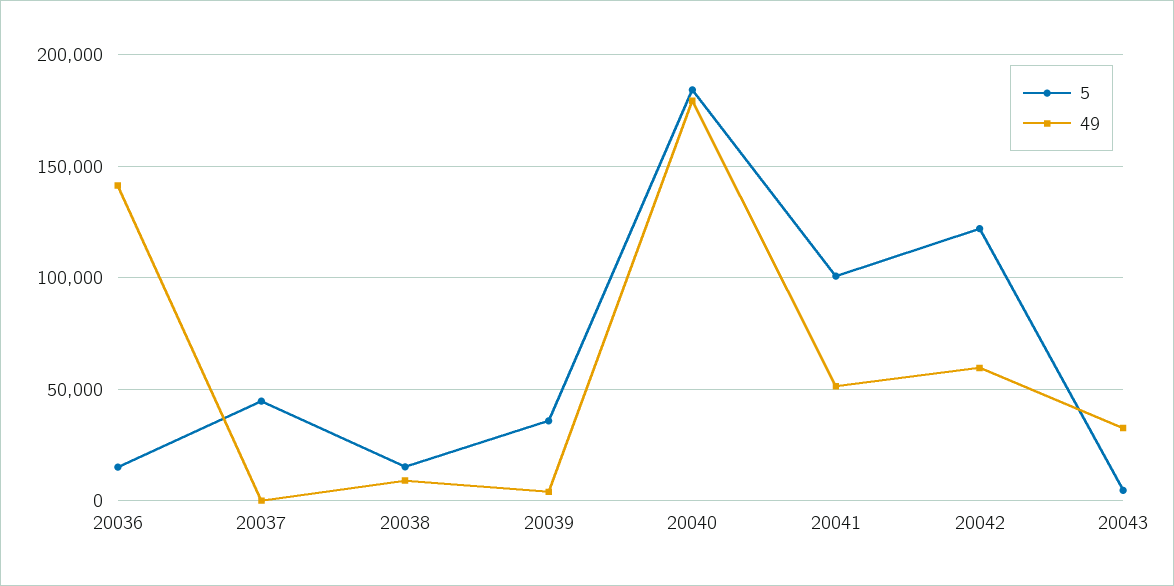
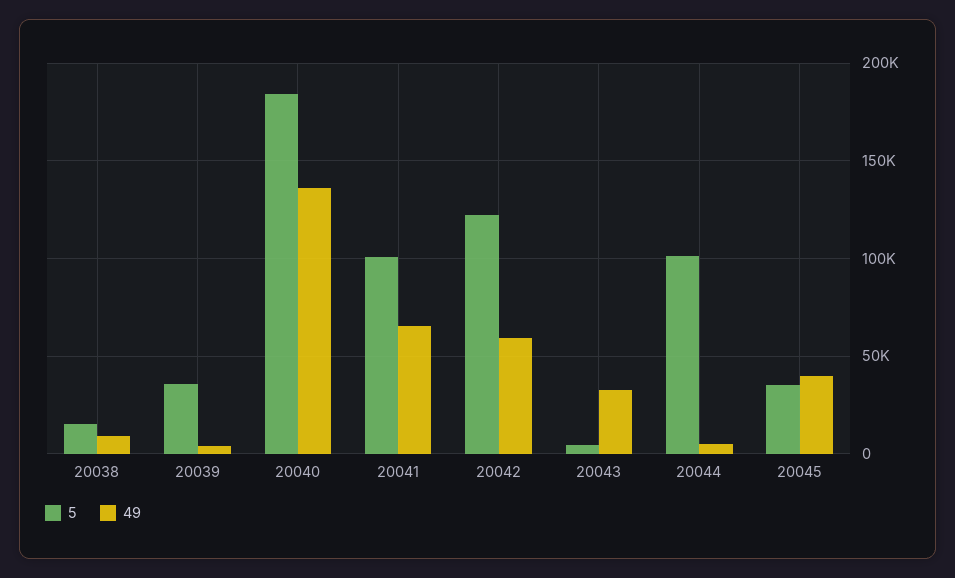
5, 20036: 15000 -> none
49, 20036: 140000 -> none
5, 20037: 45000 -> none
49, 20037: 0 -> none
49, 20040: 180000 -> 135000
49, 20041: 50000 -> 65000
5, 20044: none -> 100000
49, 20044: none -> 5000
5, 20045: none -> 35000
49, 20045: none -> 40000

